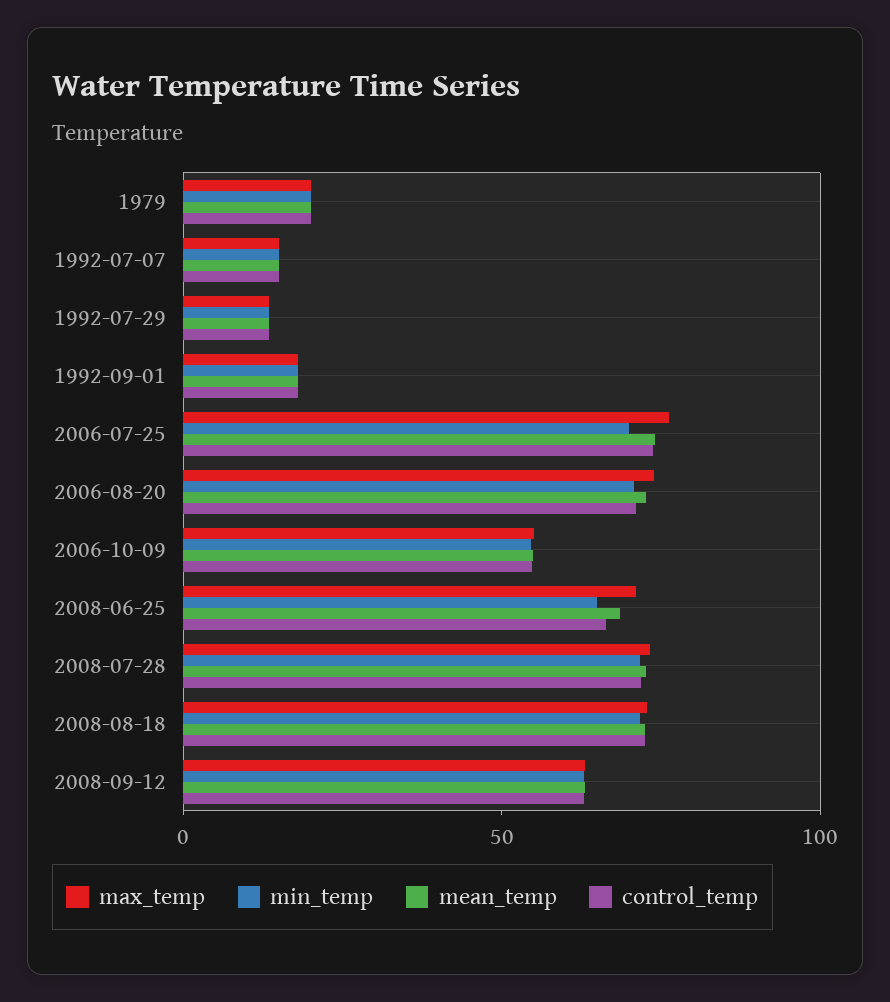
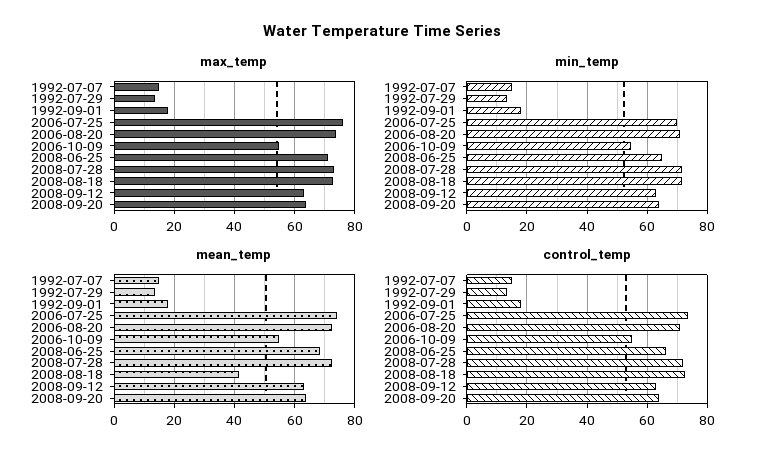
max_temp, 1979: 20 -> none
min_temp, 1979: 20 -> none
mean_temp, 1979: 20 -> none
control_temp, 1979: 20 -> none
mean_temp, 2008-08-18: 70 -> 42
max_temp, 2008-09-20: none -> 64
min_temp, 2008-09-20: none -> 64
mean_temp, 2008-09-20: none -> 64
control_temp, 2008-09-20: none -> 64

